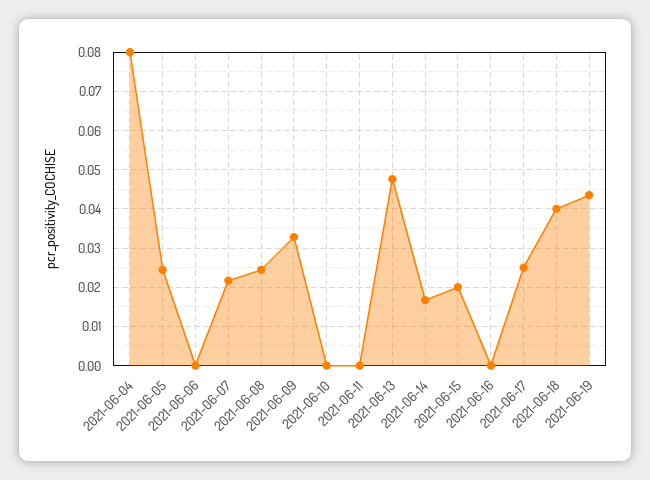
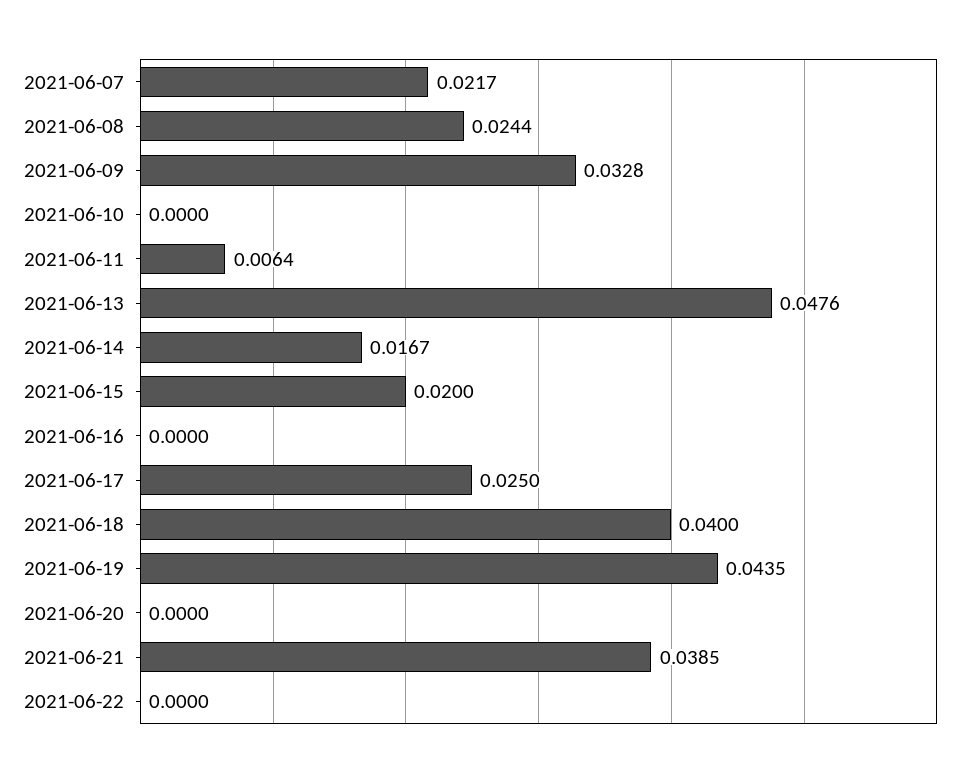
2021-06-04: 0.08 -> none
2021-06-05: 0.024 -> none
2021-06-06: 0 -> none
2021-06-11: 0 -> 0.0064
2021-06-20: none -> 0
2021-06-21: none -> 0.0385
2021-06-22: none -> 0

